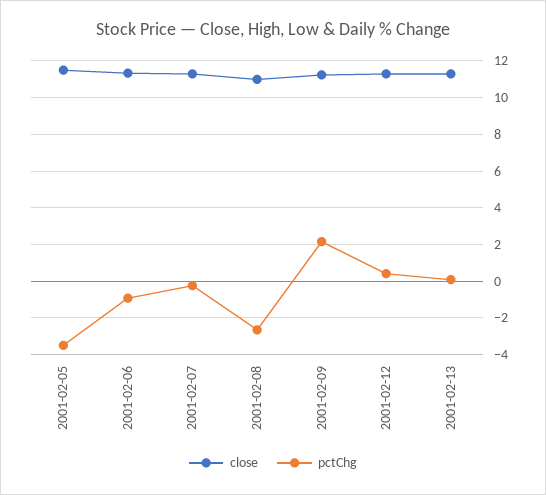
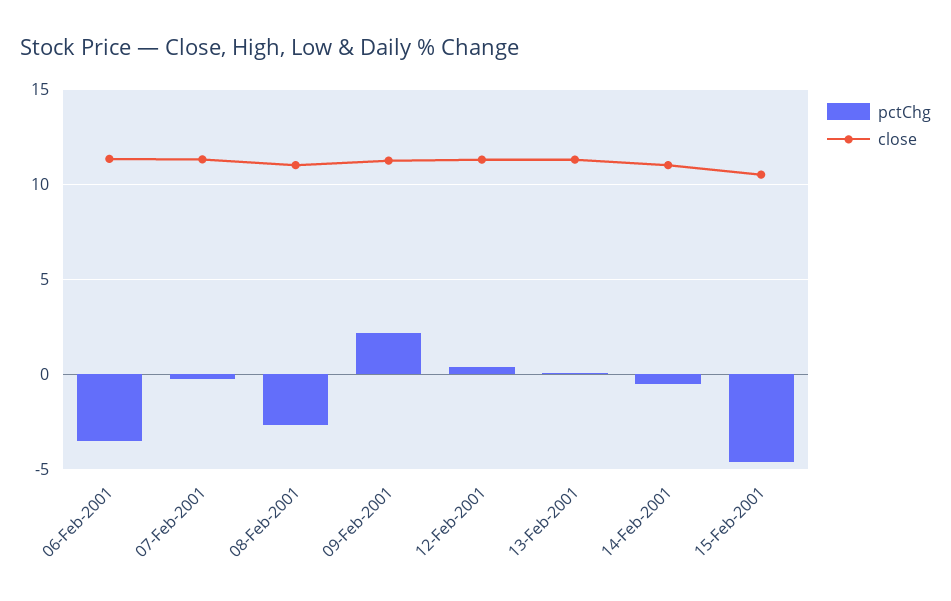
close, 2001-02-05: 11.5 -> none
pctChg, 2001-02-05: -3.5 -> none
pctChg, 2001-02-06: -1 -> -3.5
pctChg, 14-Feb-2001: none -> -0.5
close, 14-Feb-2001: none -> 11
pctChg, 15-Feb-2001: none -> -4.5
close, 15-Feb-2001: none -> 10.5

